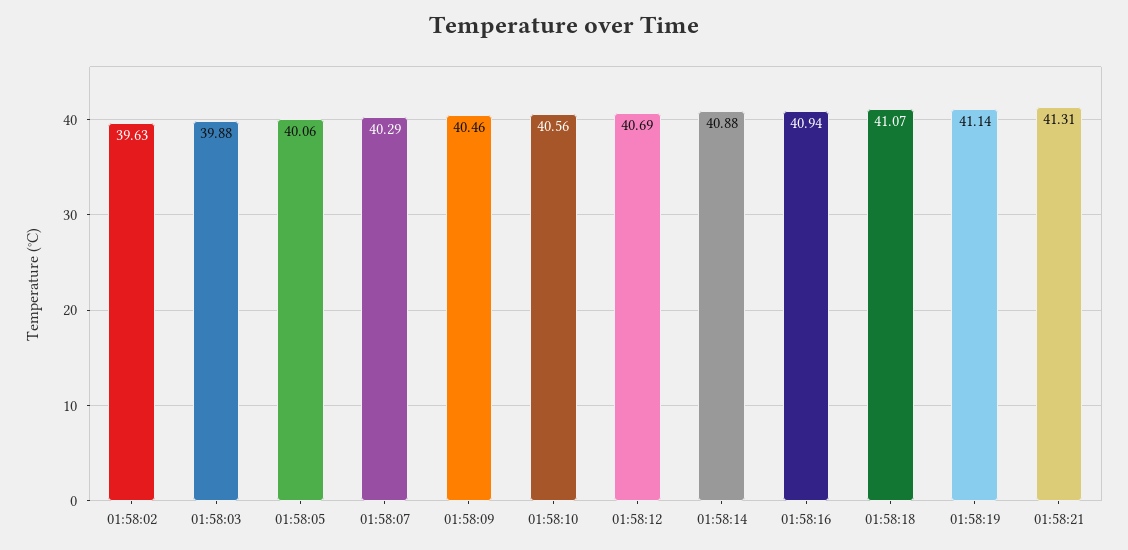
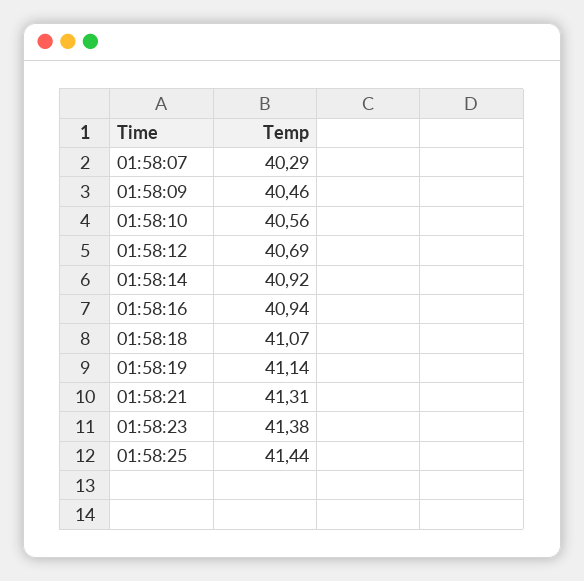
01:58:02: 39.63 -> none
01:58:03: 39.88 -> none
01:58:05: 40.06 -> none
01:58:14: 40.88 -> 40.92
01:58:23: none -> 41.38
01:58:25: none -> 41.44

